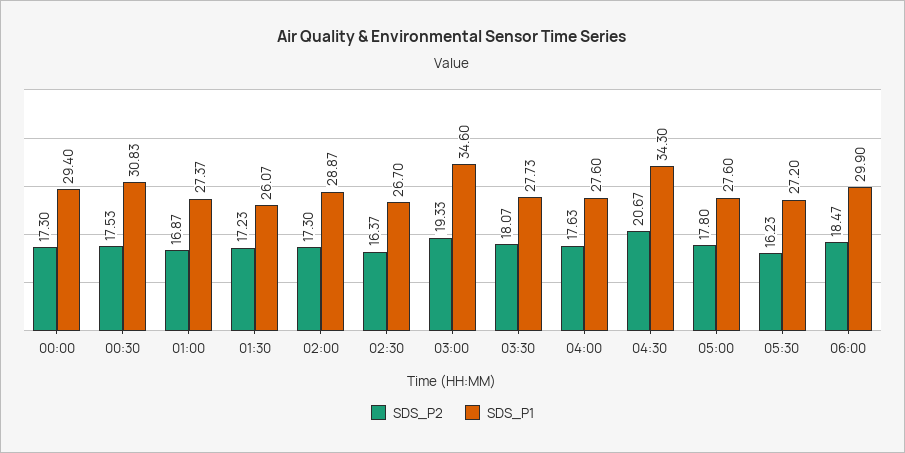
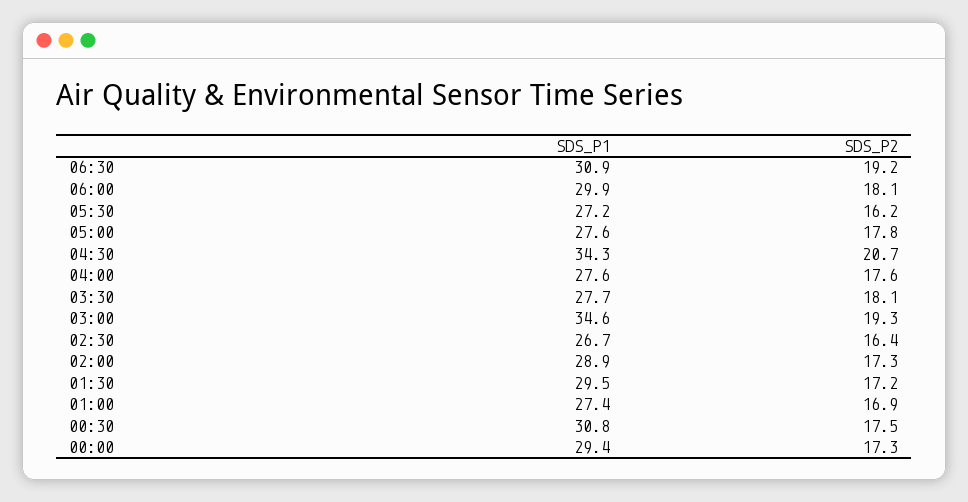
SDS_P1, 01:30: 26.07 -> 29.5
SDS_P2, 06:00: 18.47 -> 18.1
SDS_P1, 06:30: none -> 30.9
SDS_P2, 06:30: none -> 19.2

